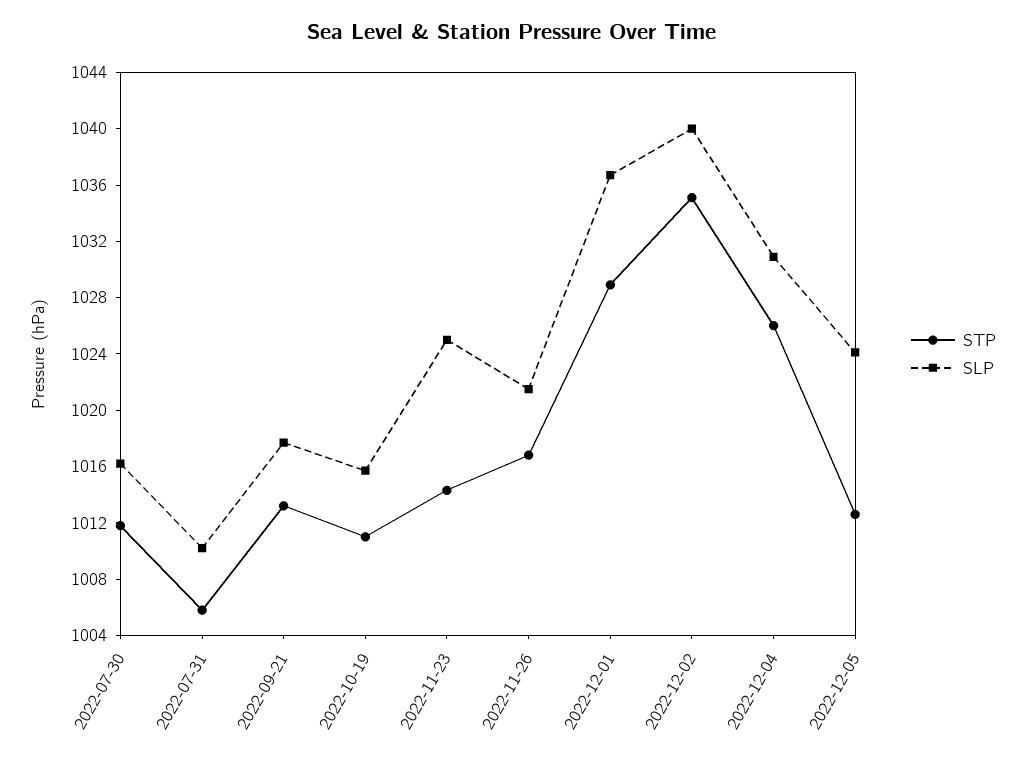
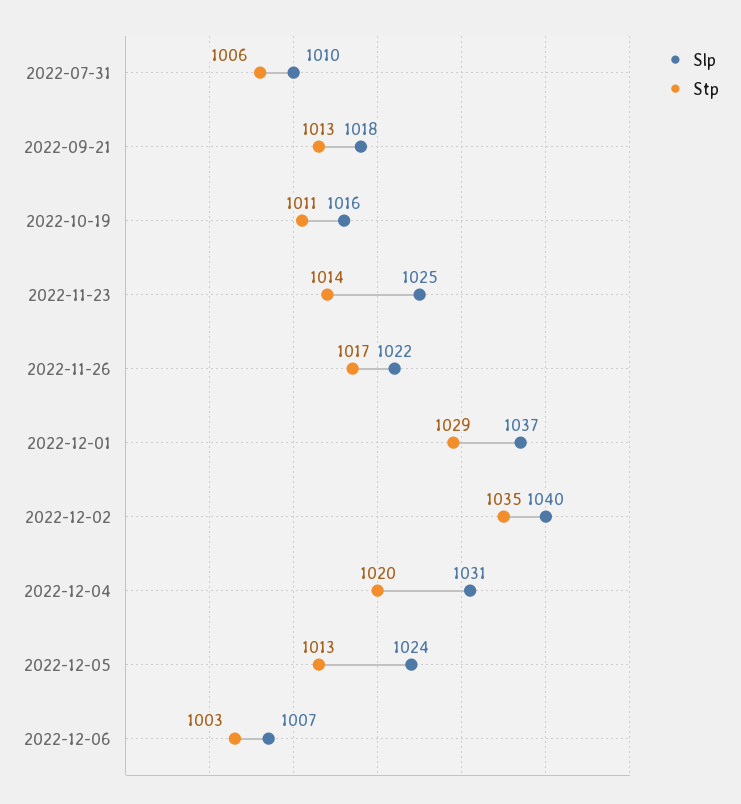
STP, 2022-07-30: 1012 -> none
SLP, 2022-07-30: 1016 -> none
STP, 2022-12-04: 1026 -> 1020
SLP, 2022-12-06: none -> 1007
STP, 2022-12-06: none -> 1003

